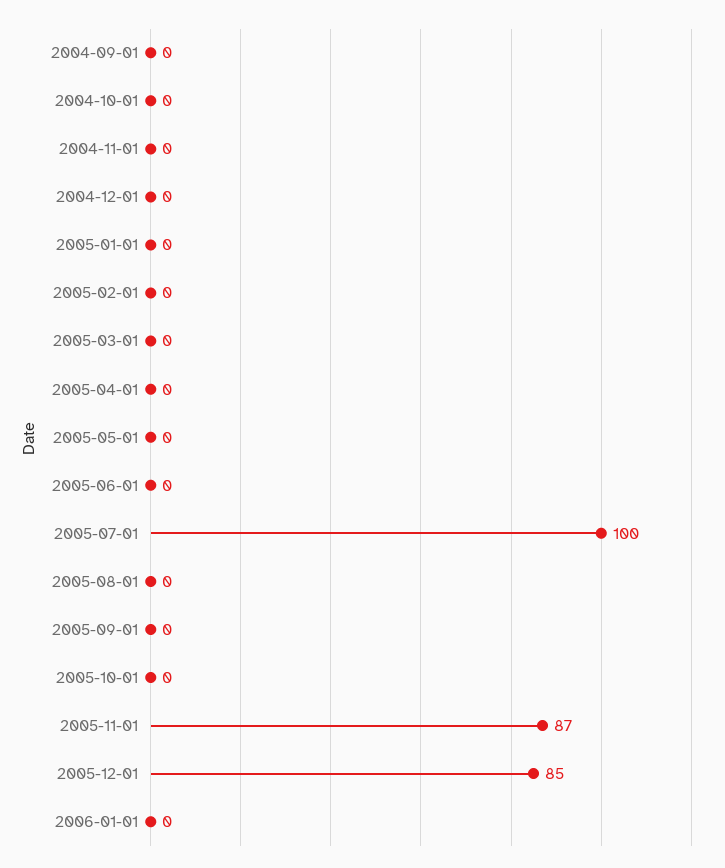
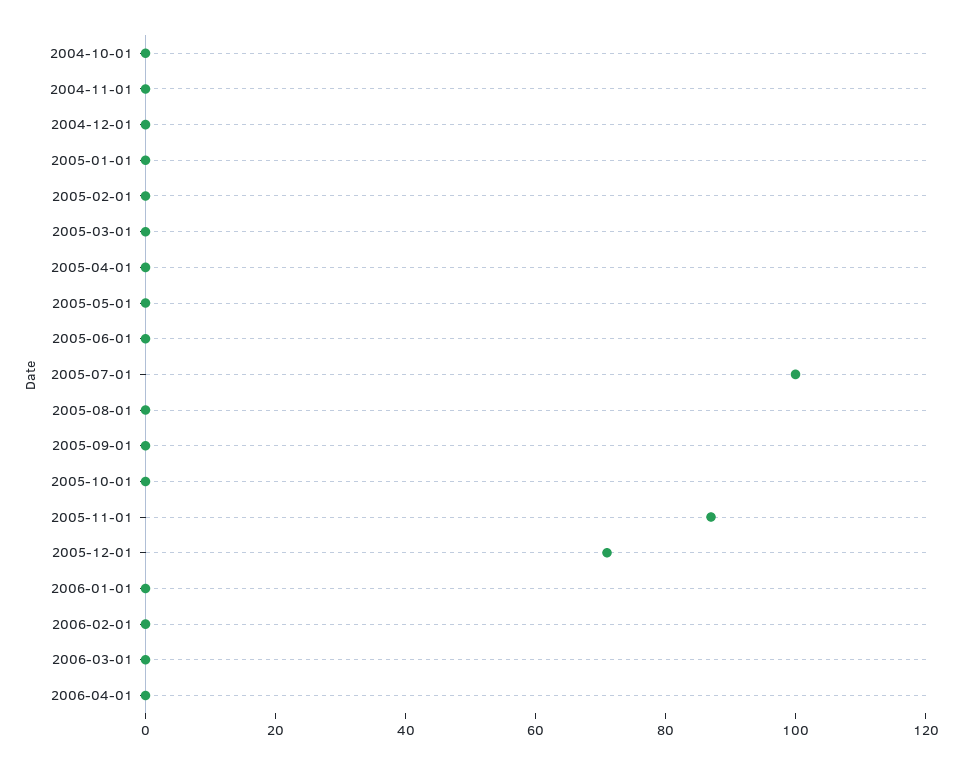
2004-09-01: 0 -> none
2005-12-01: 85 -> 70
2006-02-01: none -> 0
2006-03-01: none -> 0
2006-04-01: none -> 0

